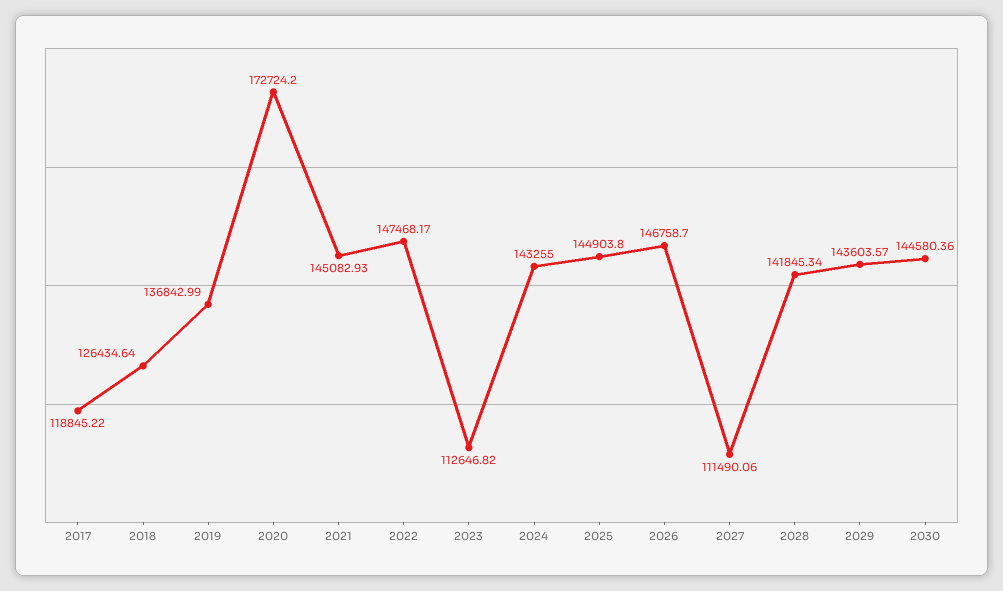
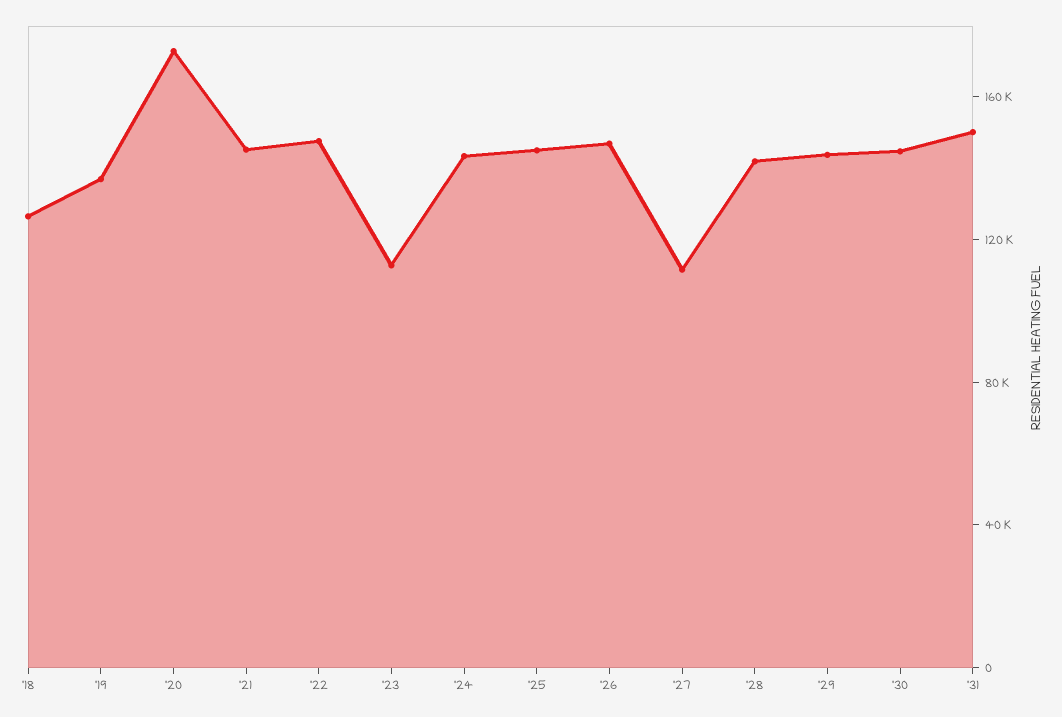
2017: 118845.22 -> none
'31: none -> 150000

